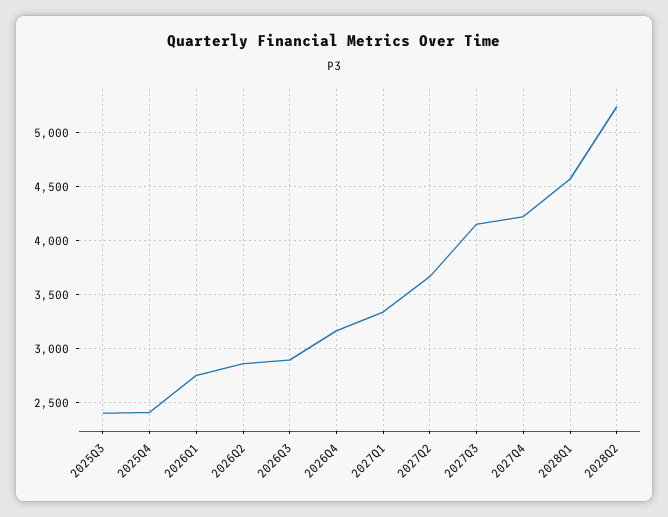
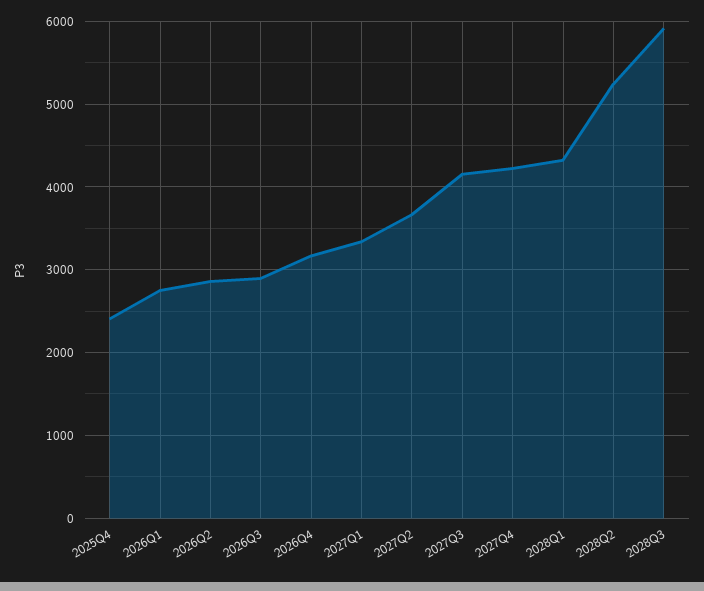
2025Q3: 2400 -> none
2028Q1: 4600 -> 4300
2028Q3: none -> 5900

